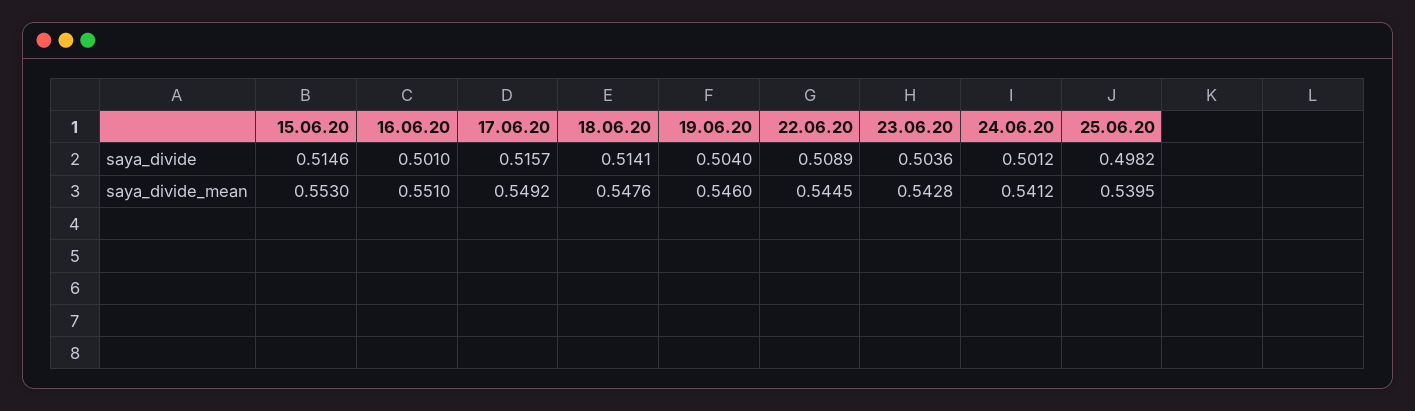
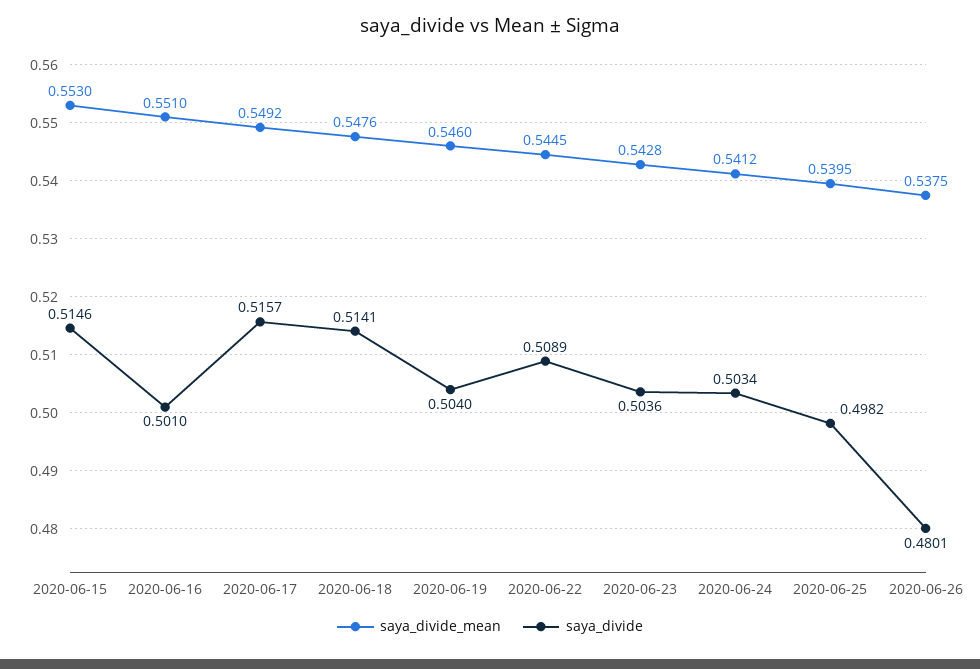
saya_divide, 24.06.20: 0.5012 -> 0.5034
saya_divide_mean, 2020-06-26: none -> 0.5375
saya_divide, 2020-06-26: none -> 0.4801

